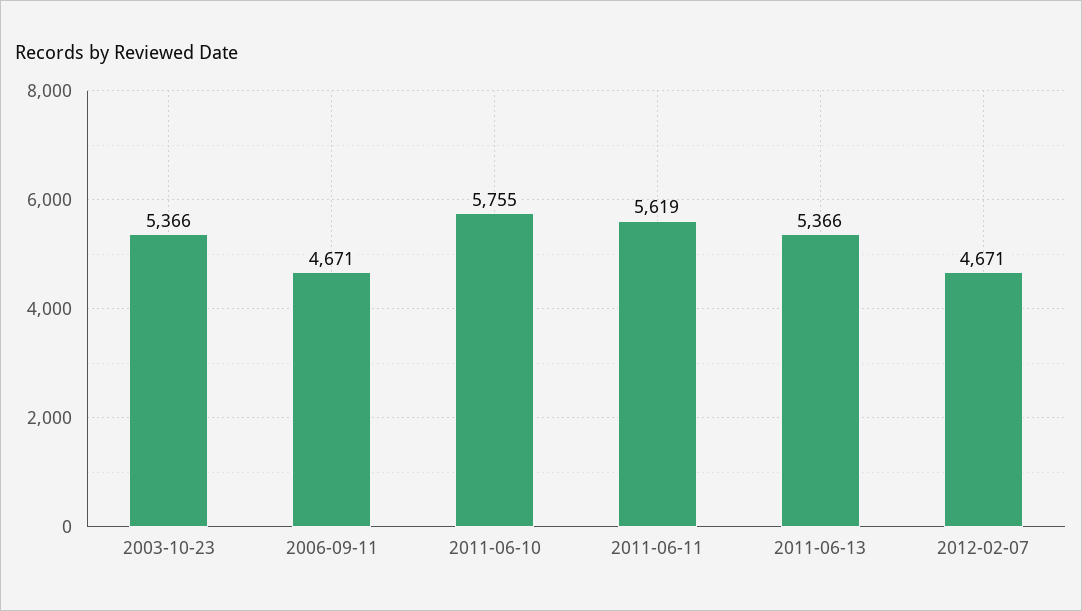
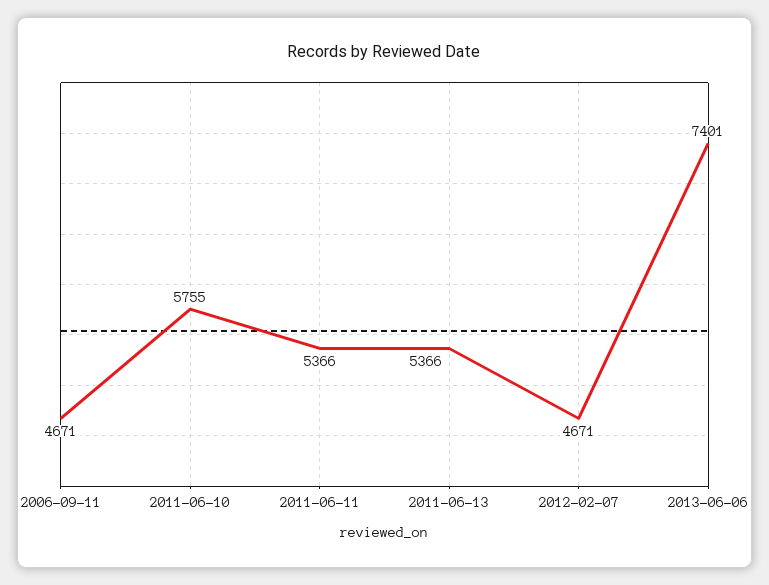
2003-10-23: 5366 -> none
2011-06-11: 5619 -> 5366
2013-06-06: none -> 7401

